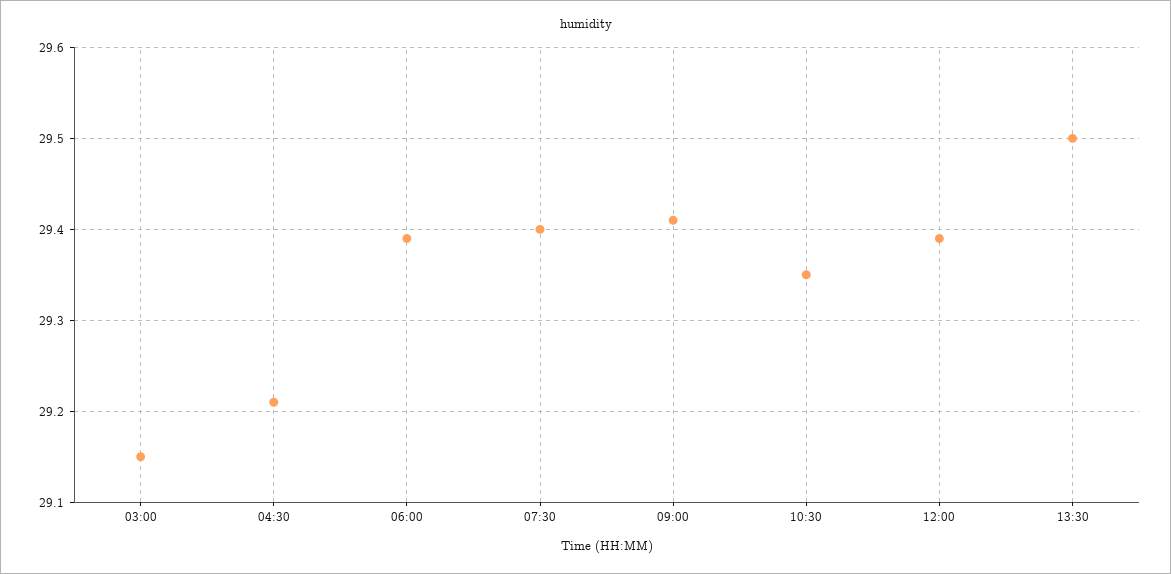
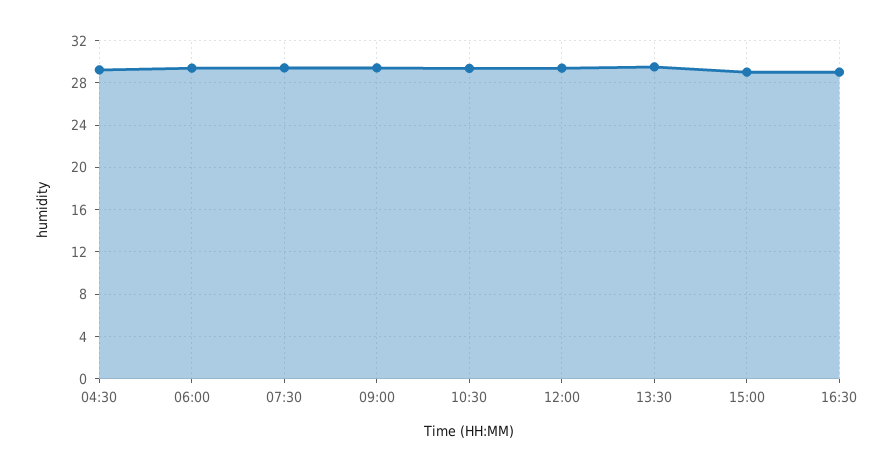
03:00: 29.15 -> none
15:00: none -> 29
16:30: none -> 29

